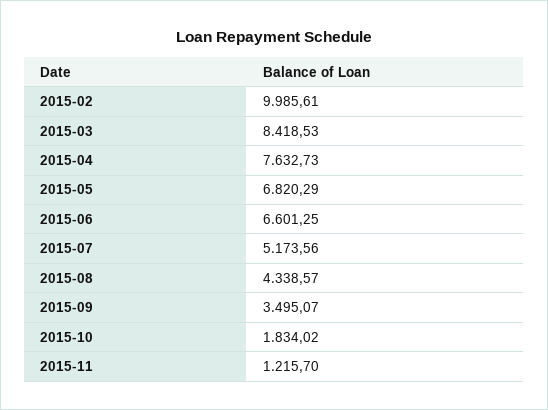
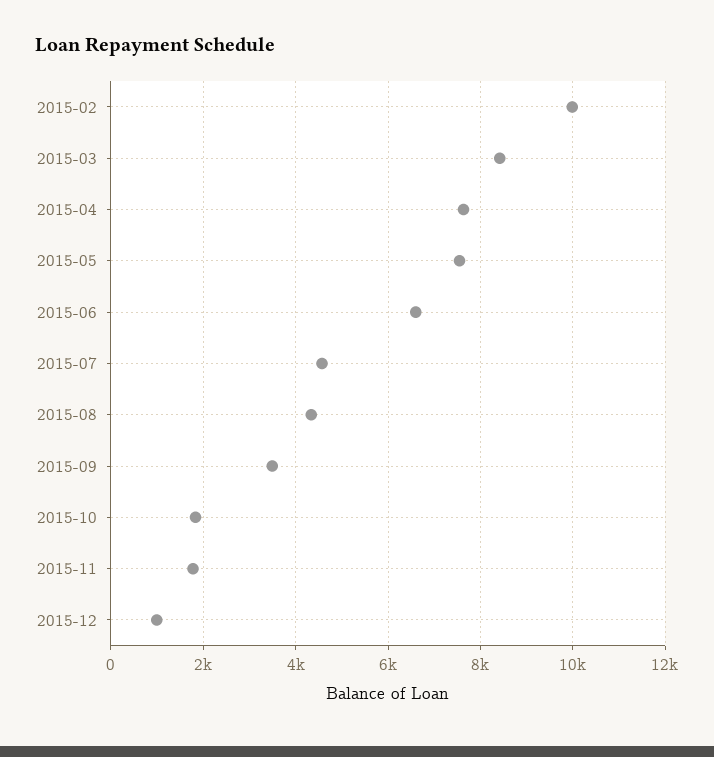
2015-05: 6820.29 -> 7600
2015-07: 5173.56 -> 4600
2015-11: 1215.7 -> 1800
2015-12: none -> 1000

